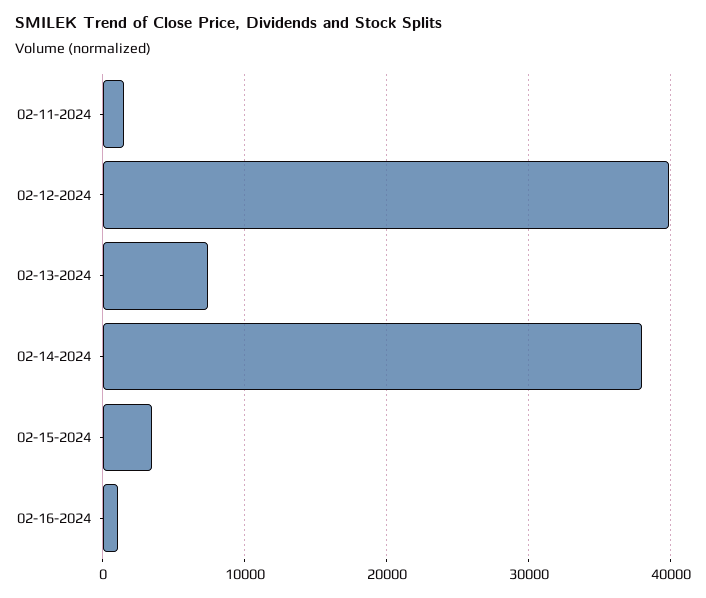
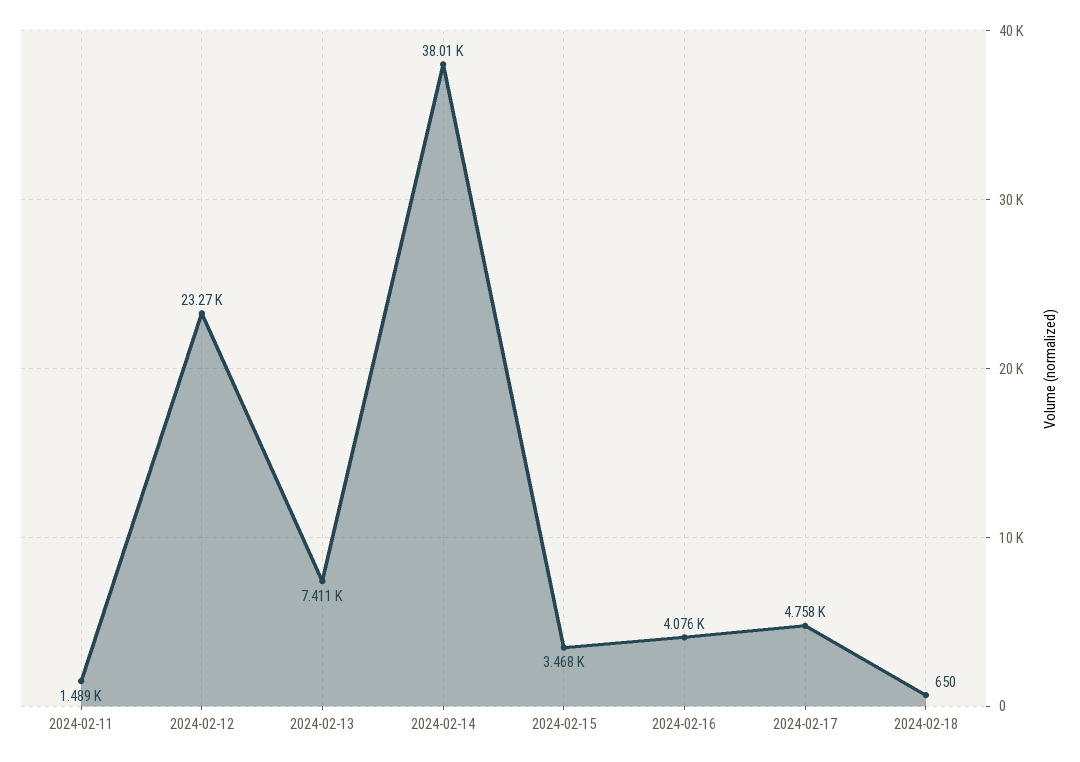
02-12-2024: 40000 -> 23270
02-16-2024: 1000 -> 4076
2024-02-17: none -> 4758
2024-02-18: none -> 650

